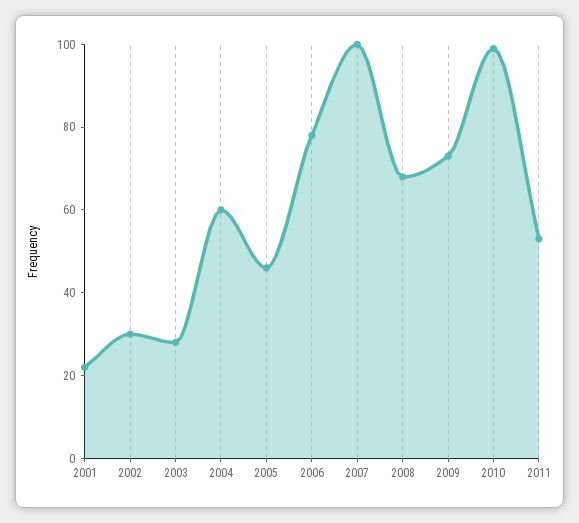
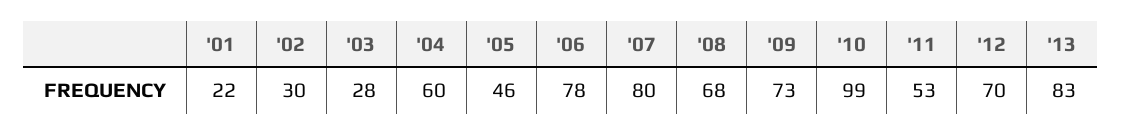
2007: 100 -> 80
'12: none -> 70
'13: none -> 83

